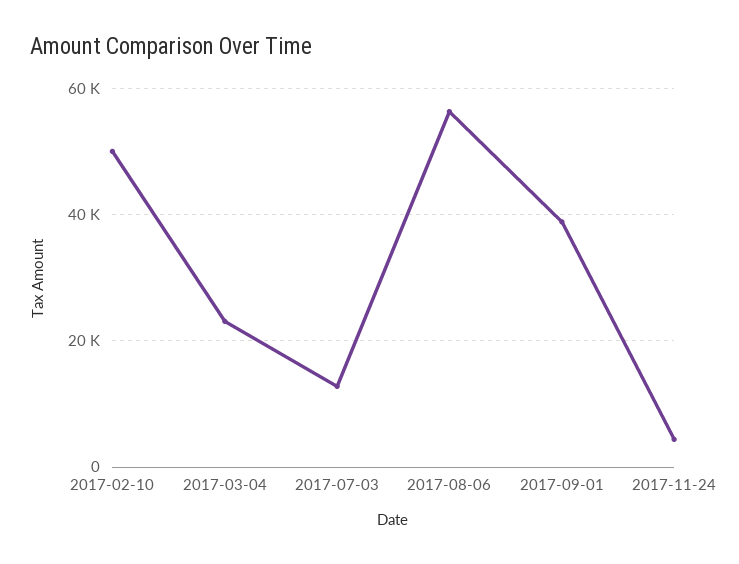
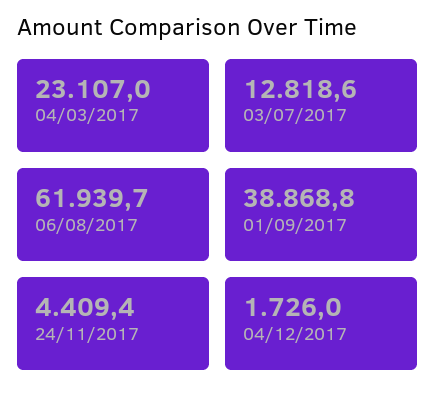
2017-02-10: 50000 -> none
2017-08-06: 56000 -> 61939.7
04/12/2017: none -> 1726

